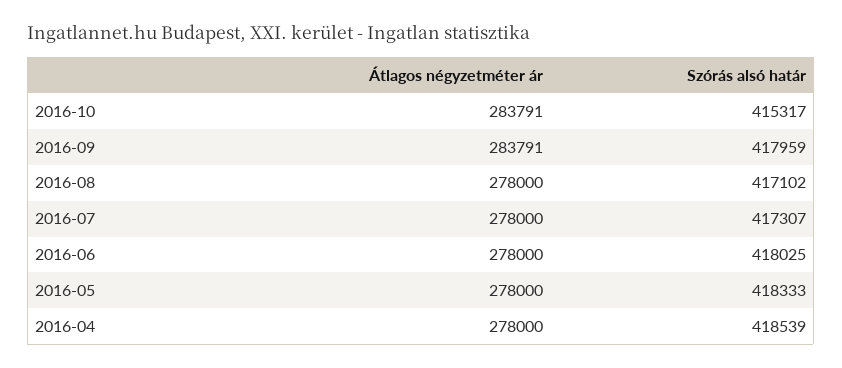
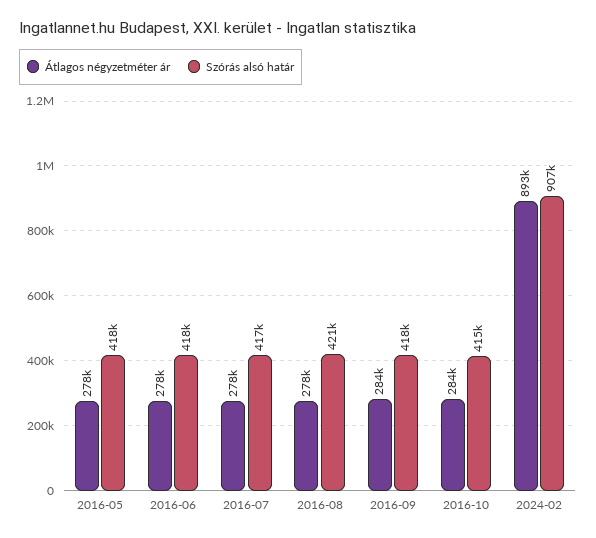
Szórás alsó határ, 2016-08: 417102 -> 421000
Átlagos négyzetméter ár, 2016-04: 278000 -> none
Szórás alsó határ, 2016-04: 418539 -> none
Átlagos négyzetméter ár, 2024-02: none -> 893000
Szórás alsó határ, 2024-02: none -> 907000

